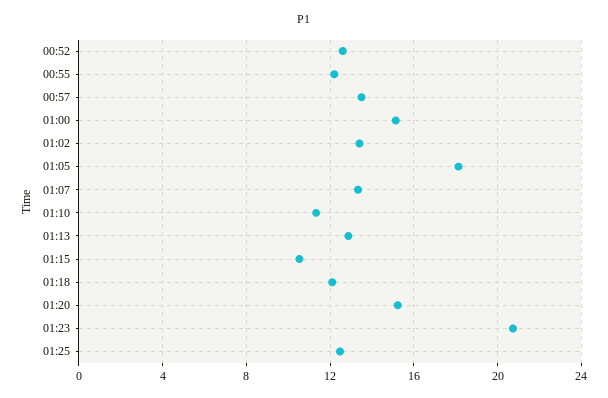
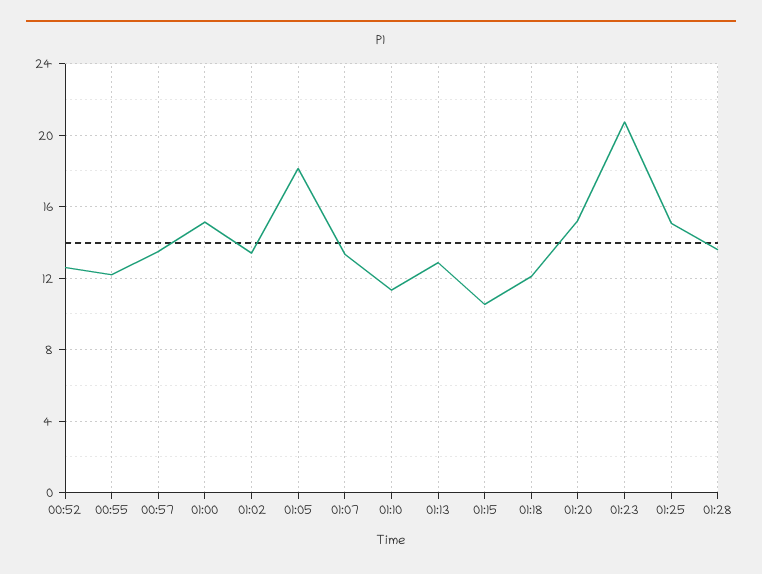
01:25: 12.5 -> 15
01:28: none -> 13.5

